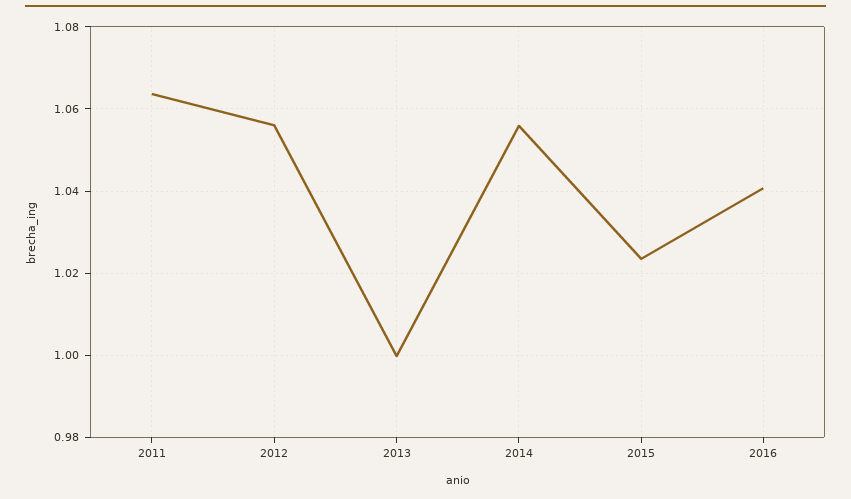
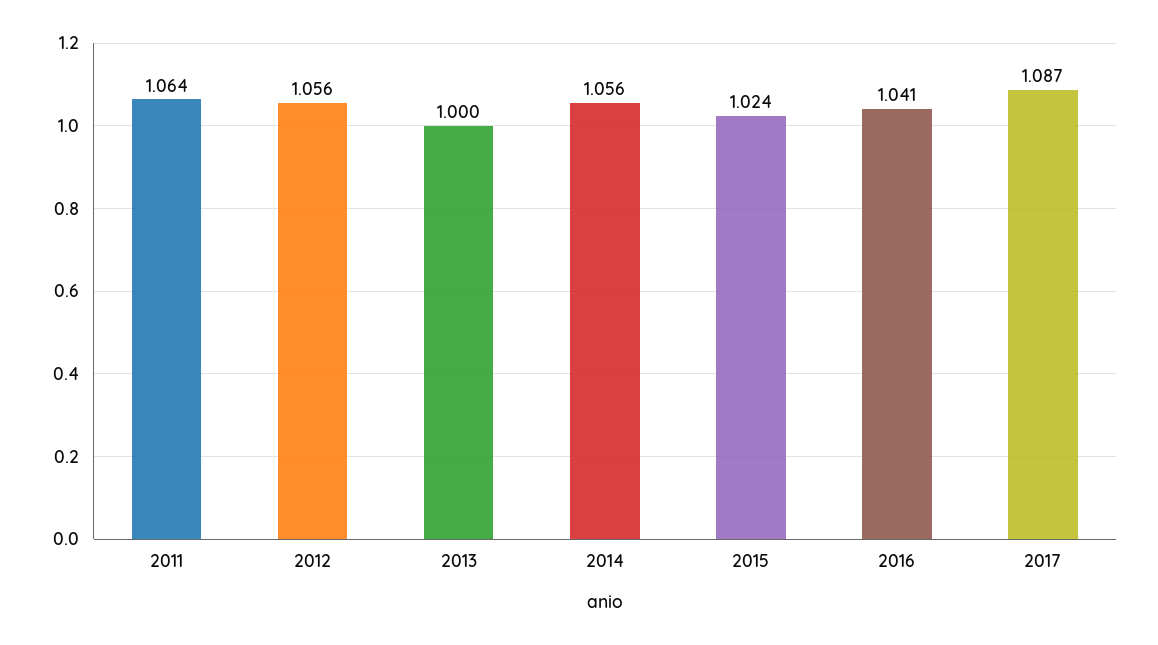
2017: none -> 1.087

